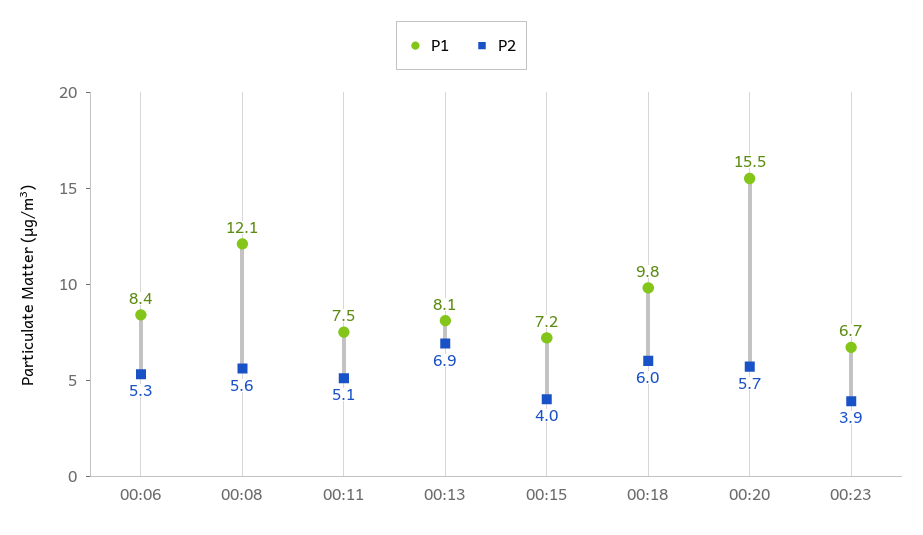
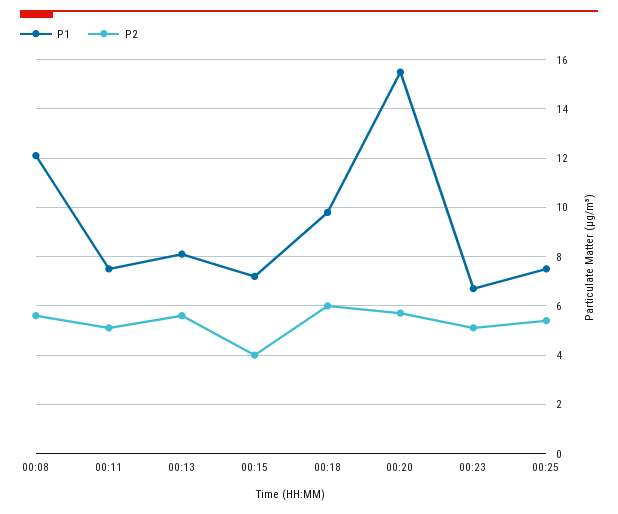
P1, 00:06: 8.4 -> none
P2, 00:06: 5.3 -> none
P2, 00:13: 6.9 -> 5.5
P2, 00:23: 3.9 -> 5
P1, 00:25: none -> 7.5
P2, 00:25: none -> 5.5

